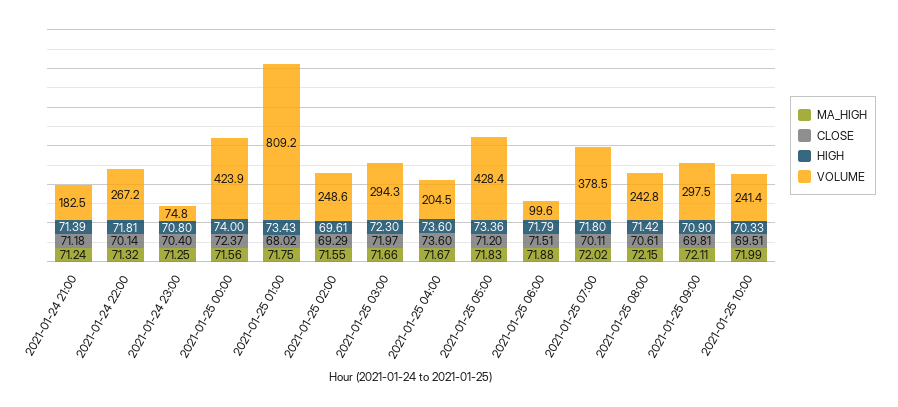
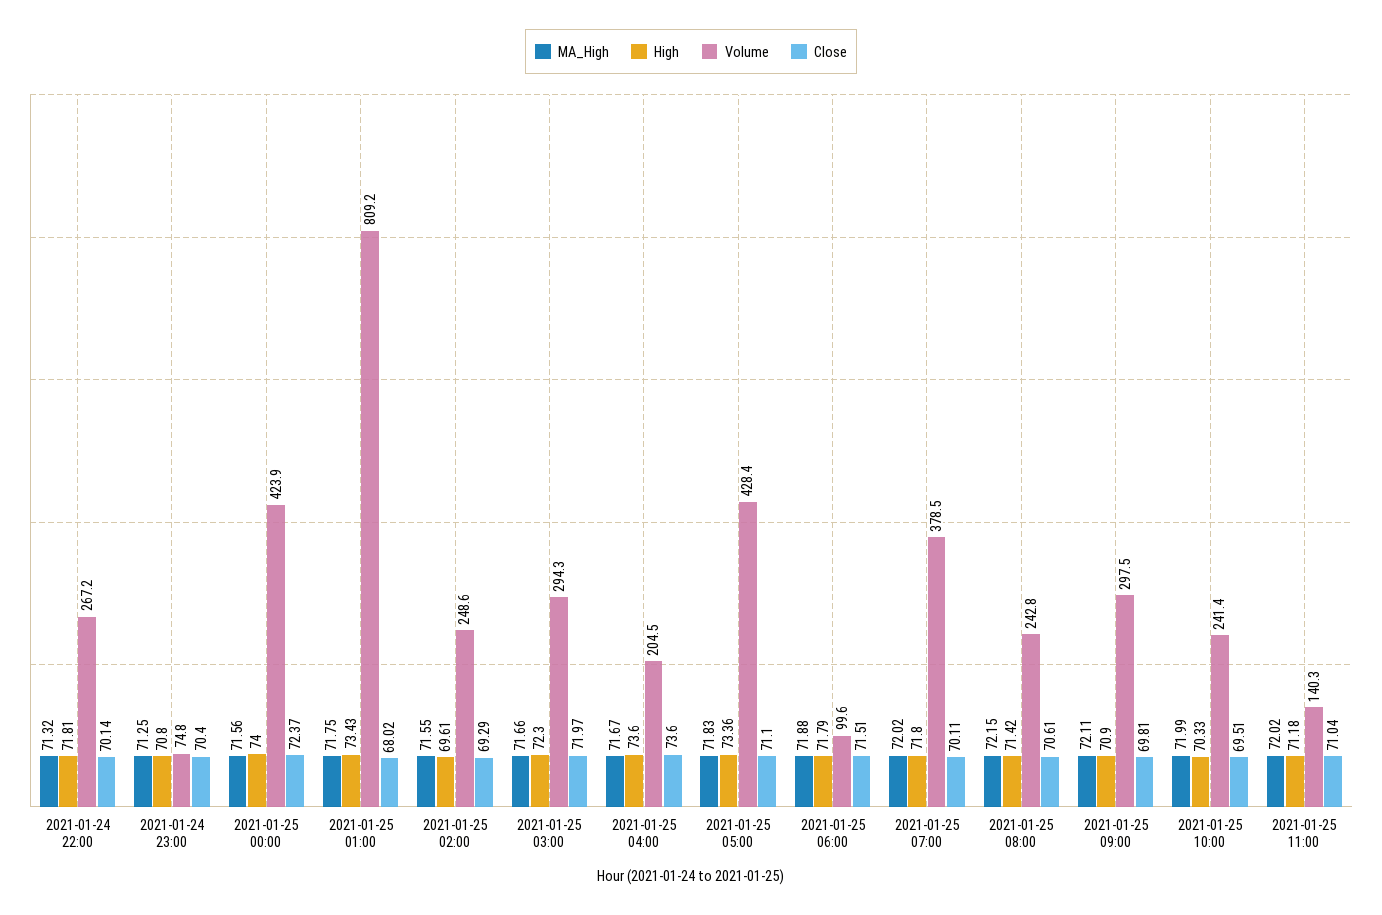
MA_HIGH, 2021-01-24 21:00: 71.24 -> none
CLOSE, 2021-01-24 21:00: 71.18 -> none
HIGH, 2021-01-24 21:00: 71.39 -> none
VOLUME, 2021-01-24 21:00: 182.5 -> none
CLOSE, 2021-01-25 05:00: 71.2 -> 71.1
MA_HIGH, 2021-01-25 11:00: none -> 72.02
HIGH, 2021-01-25 11:00: none -> 71.18
VOLUME, 2021-01-25 11:00: none -> 140.3
CLOSE, 2021-01-25 11:00: none -> 71.04

